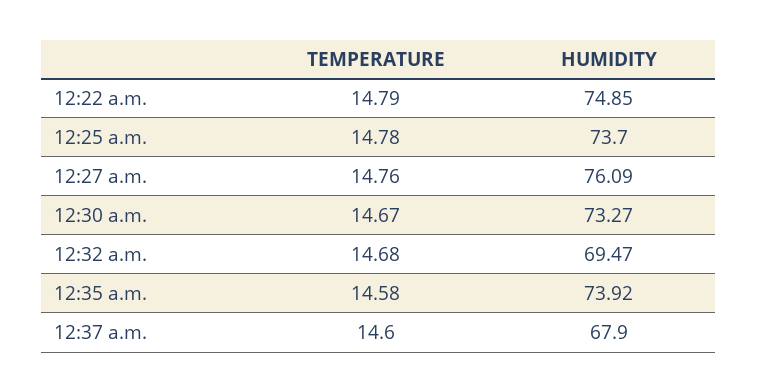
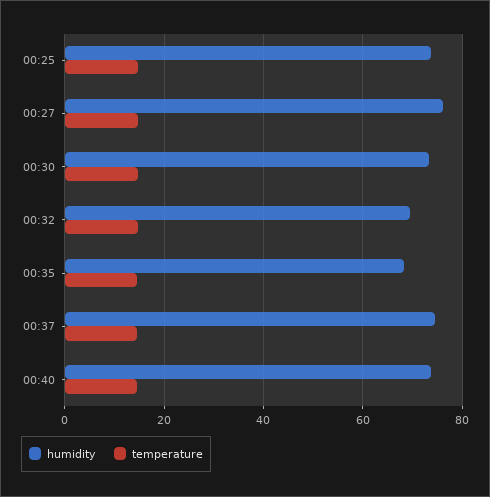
TEMPERATURE, 12:22 a.m.: 14.79 -> none
HUMIDITY, 12:22 a.m.: 74.85 -> none
HUMIDITY, 12:35 a.m.: 73.92 -> 68
HUMIDITY, 12:37 a.m.: 67.9 -> 74
HUMIDITY, 00:40: none -> 74
TEMPERATURE, 00:40: none -> 14

